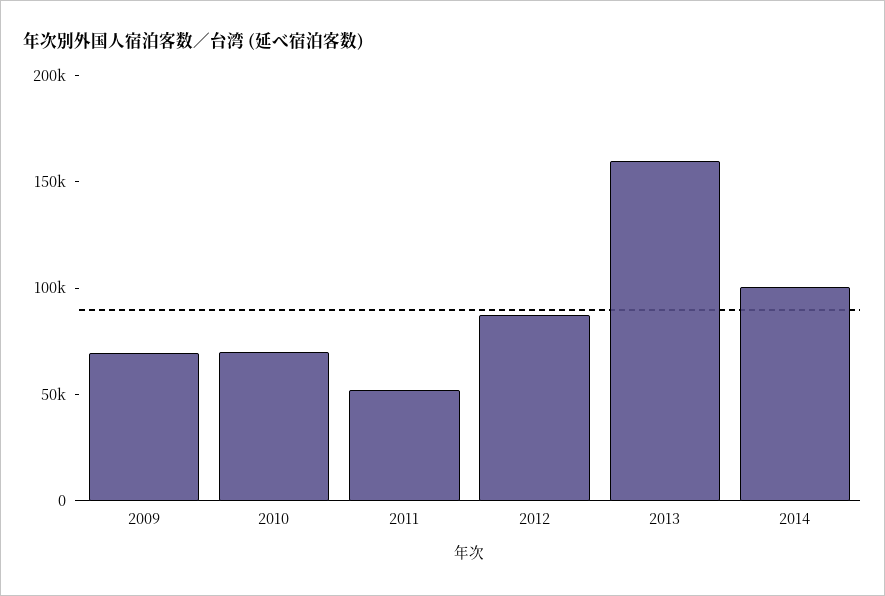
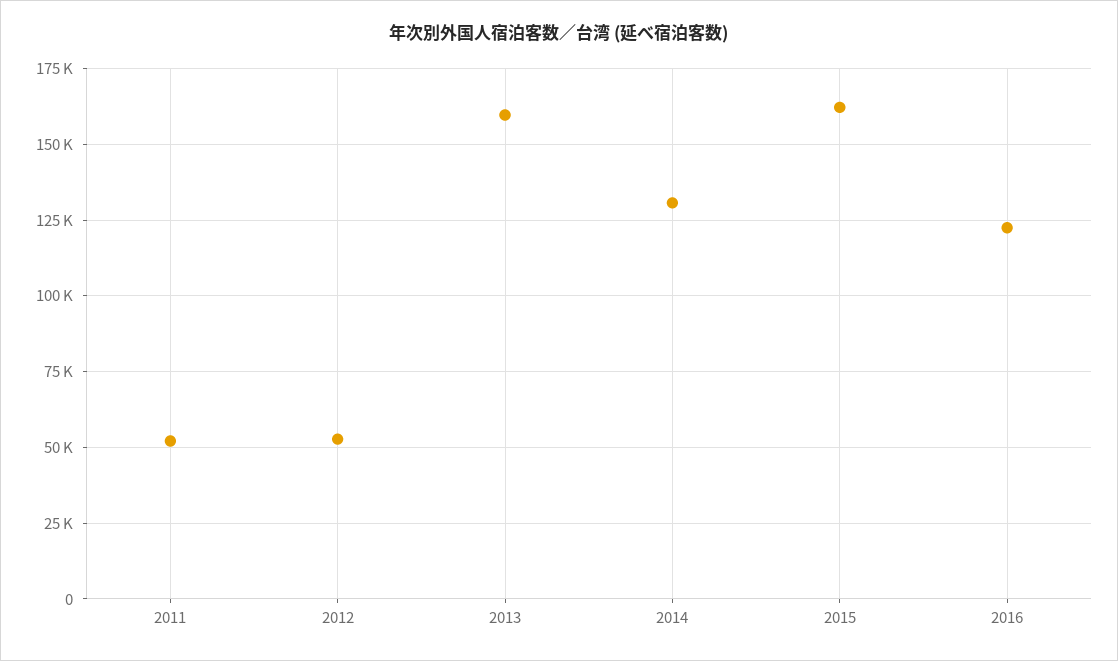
2009: 70000 -> none
2010: 70000 -> none
2012: 90000 -> 52500
2014: 100000 -> 130000
2015: none -> 162500
2016: none -> 122500

